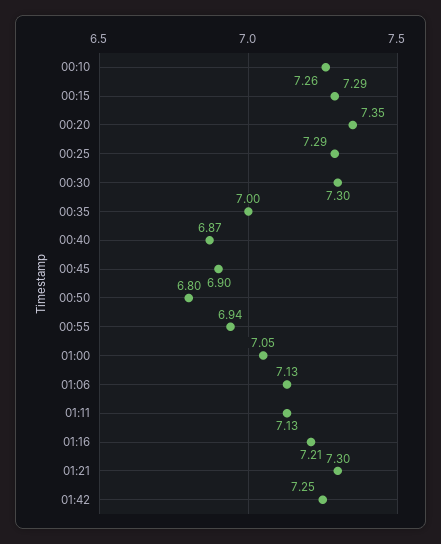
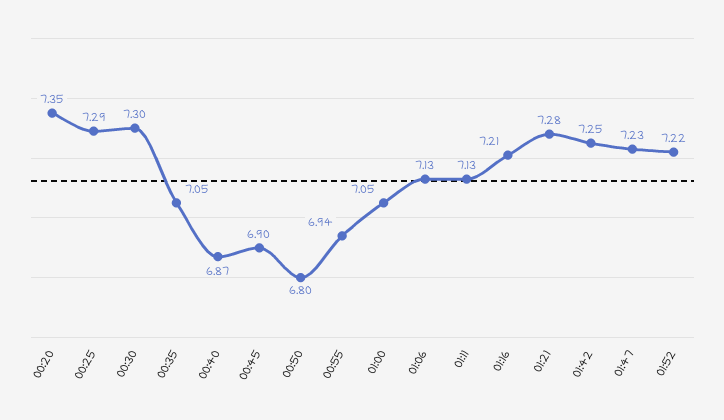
00:10: 7.26 -> none
00:15: 7.29 -> none
00:35: 7 -> 7.05
01:21: 7.3 -> 7.28
01:47: none -> 7.23
01:52: none -> 7.22

